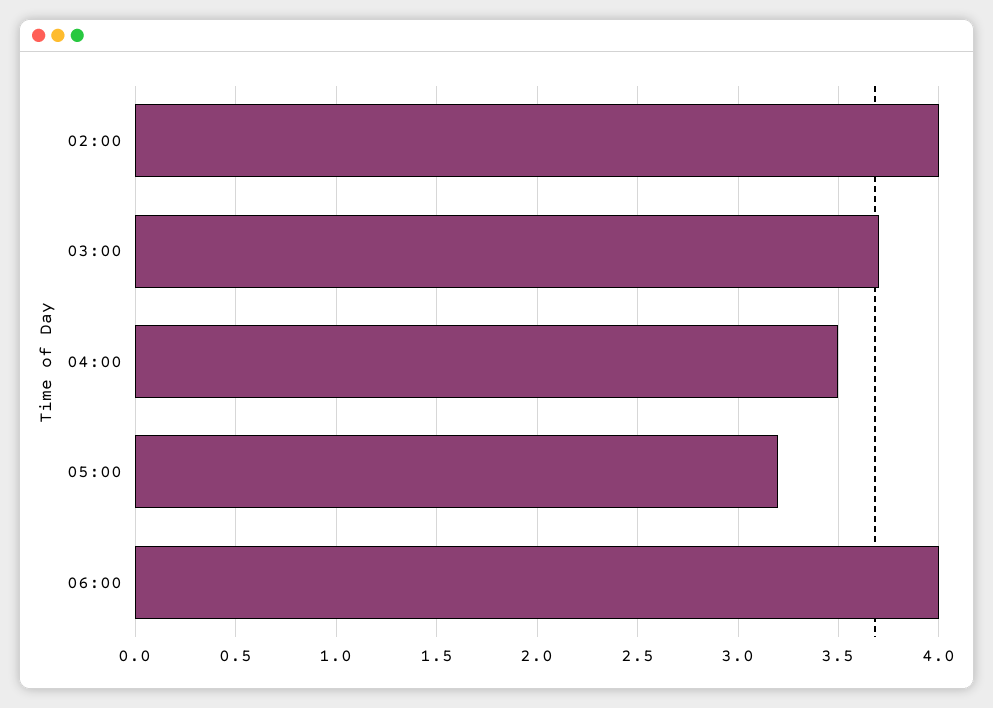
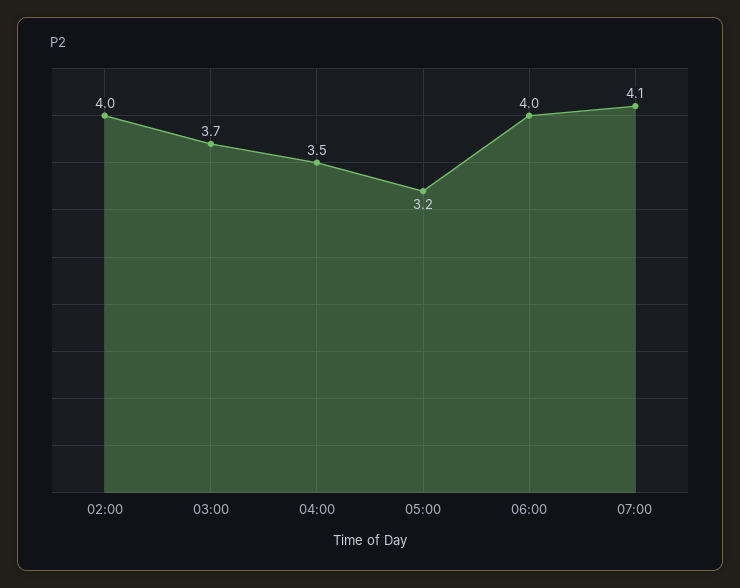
07:00: none -> 4.1

